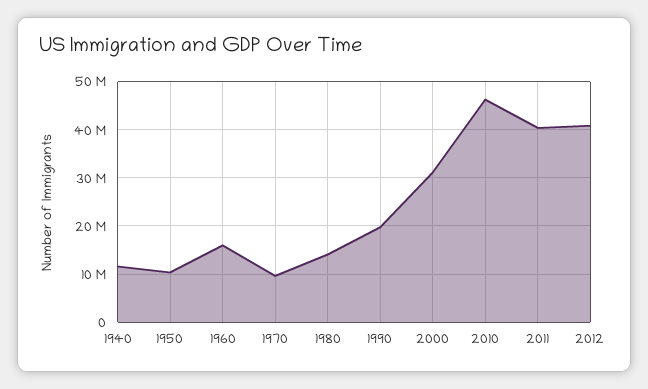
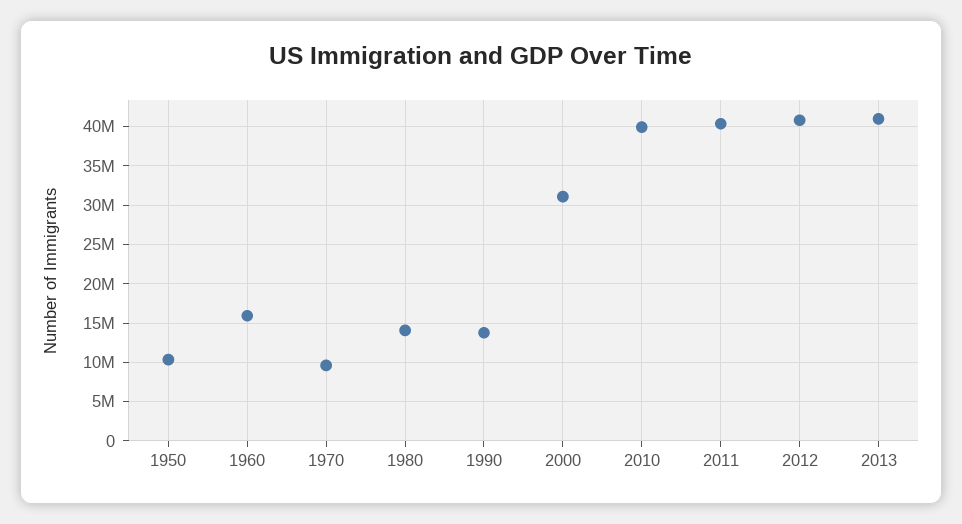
1940: 12000000 -> none
1990: 20000000 -> 14000000
2010: 46000000 -> 40000000
2013: none -> 41000000

